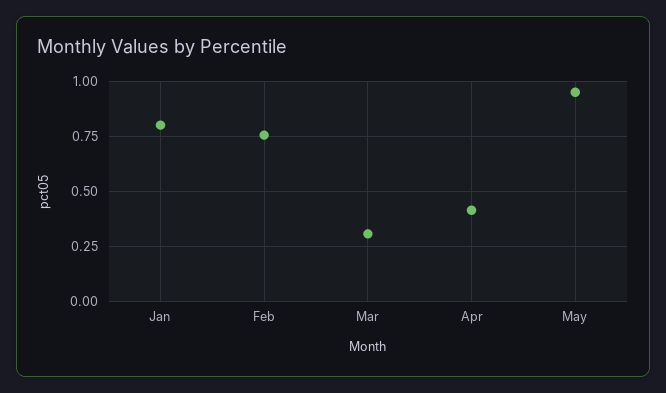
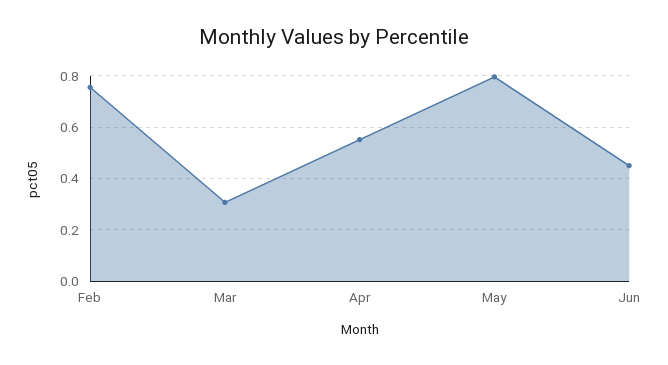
Jan: 0.8 -> none
Apr: 0.4 -> 0.55
May: 0.95 -> 0.8
Jun: none -> 0.45

